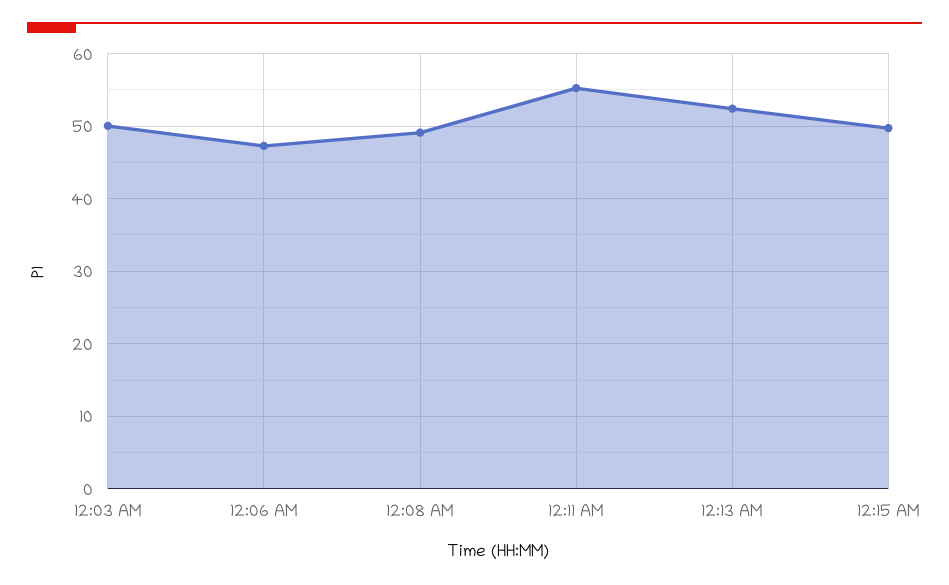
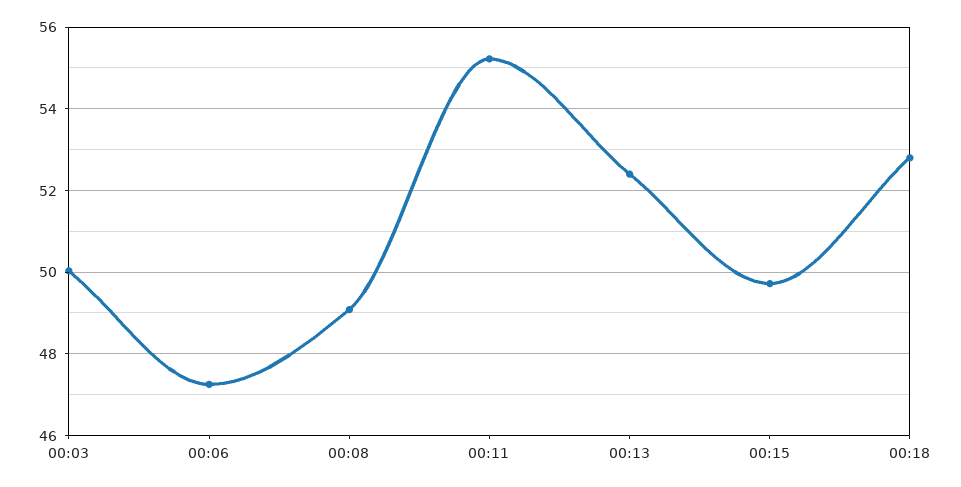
00:18: none -> 52.8

